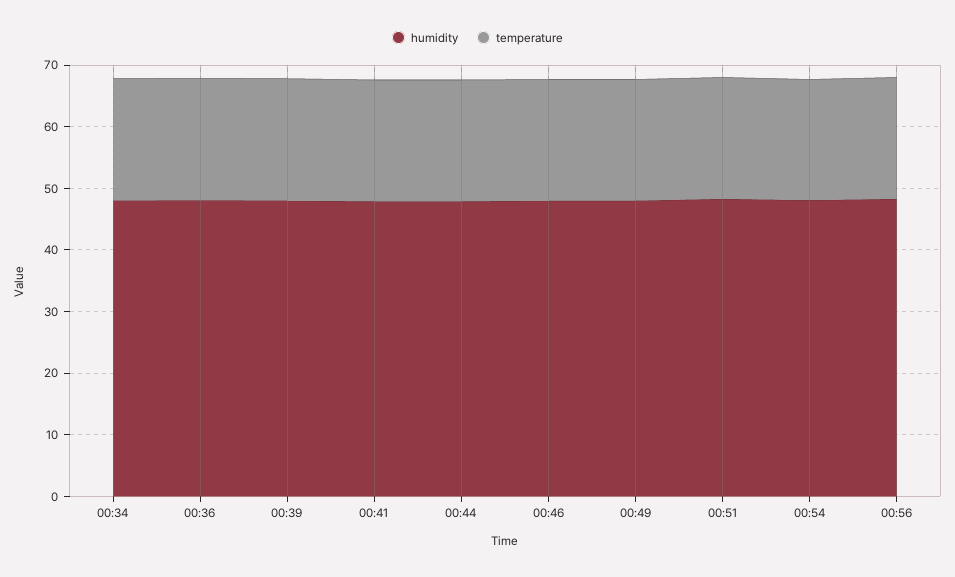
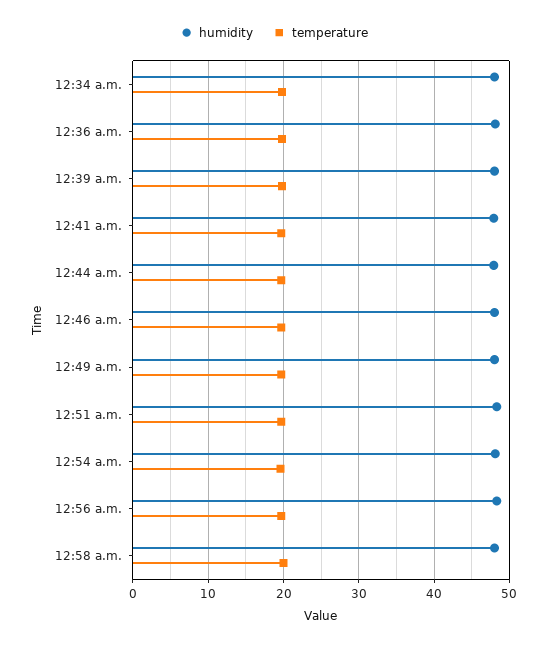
humidity, 12:58 a.m.: none -> 48
temperature, 12:58 a.m.: none -> 20

